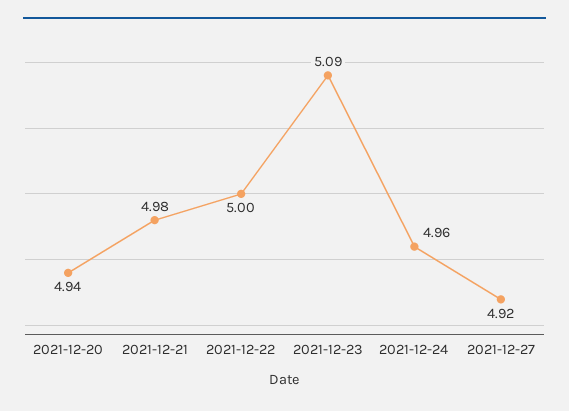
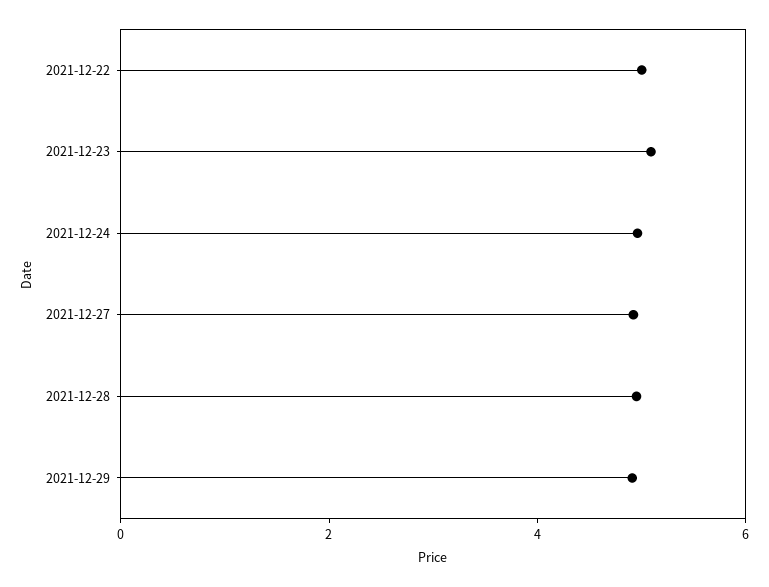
2021-12-20: 4.94 -> none
2021-12-21: 4.98 -> none
2021-12-28: none -> 5
2021-12-29: none -> 5

